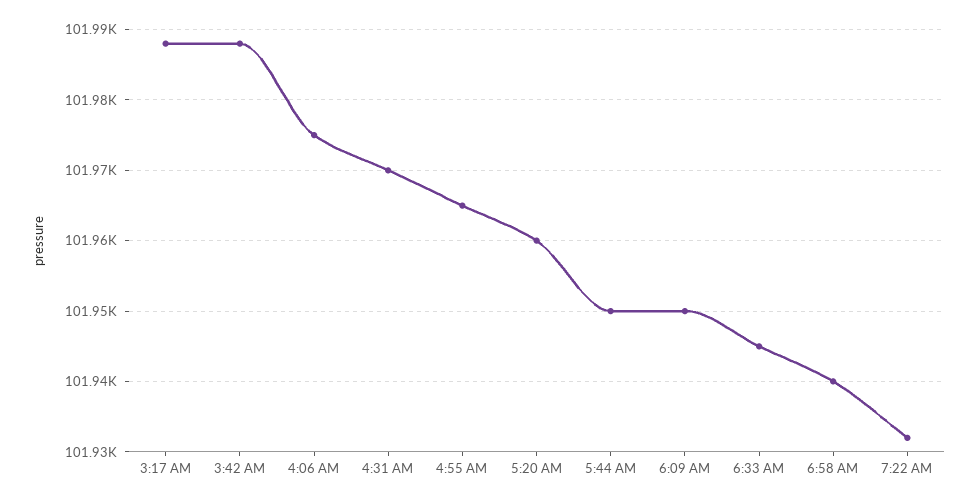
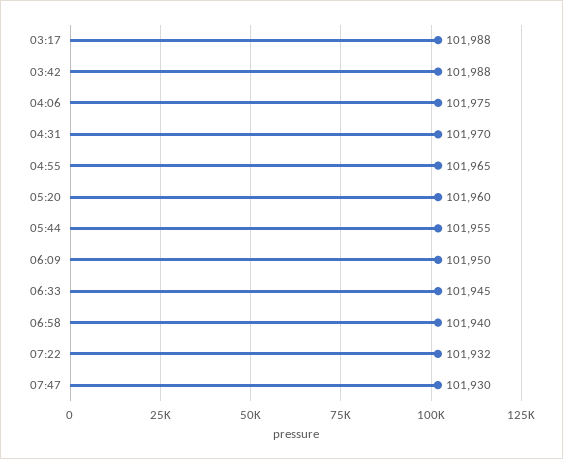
5:44 AM: 101950 -> 101955
07:47: none -> 101930

